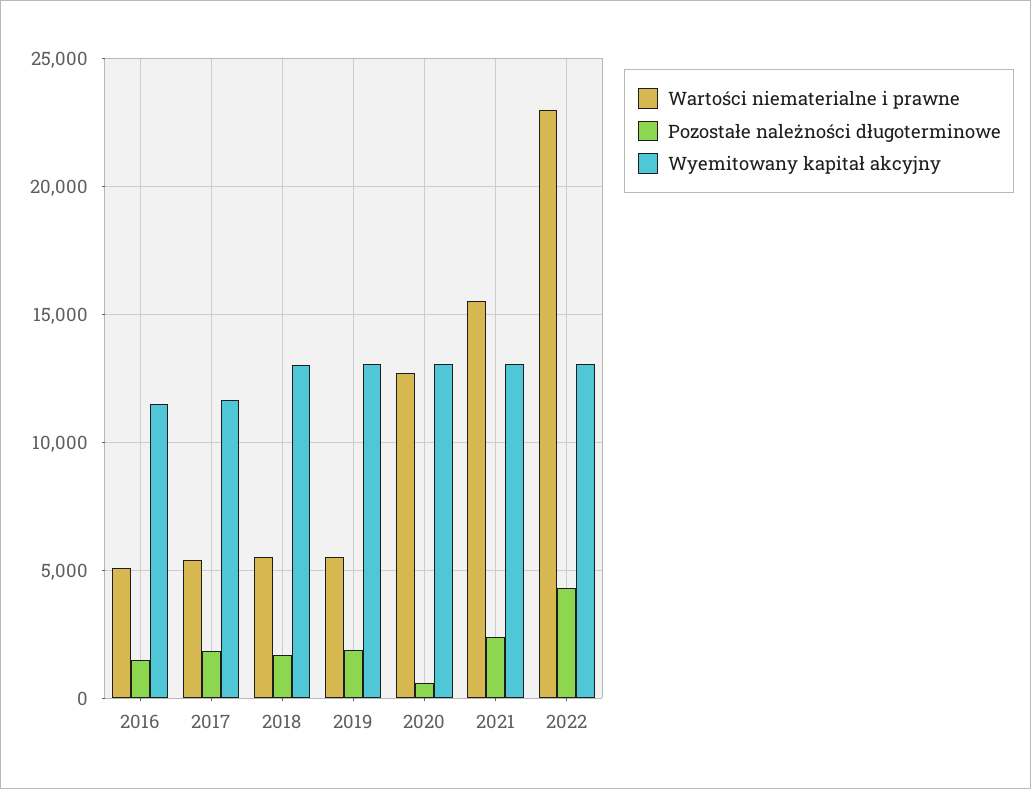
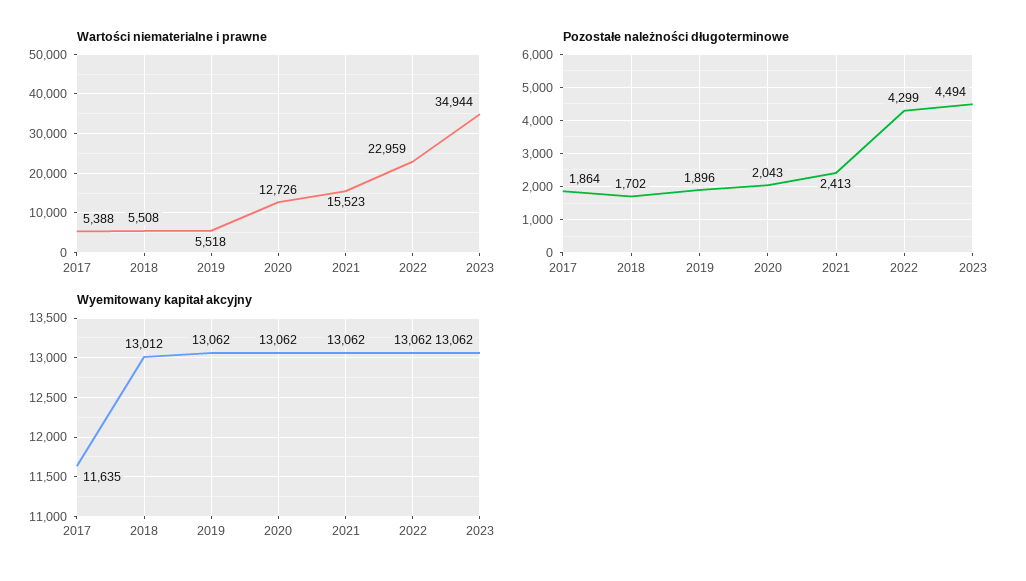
Wartości niematerialne i prawne, 2016: 5000 -> none
Pozostałe należności długoterminowe, 2016: 1500 -> none
Wyemitowany kapitał akcyjny, 2016: 11500 -> none
Pozostałe należności długoterminowe, 2020: 500 -> 2043
Wartości niematerialne i prawne, 2023: none -> 34944
Pozostałe należności długoterminowe, 2023: none -> 4494
Wyemitowany kapitał akcyjny, 2023: none -> 13062

